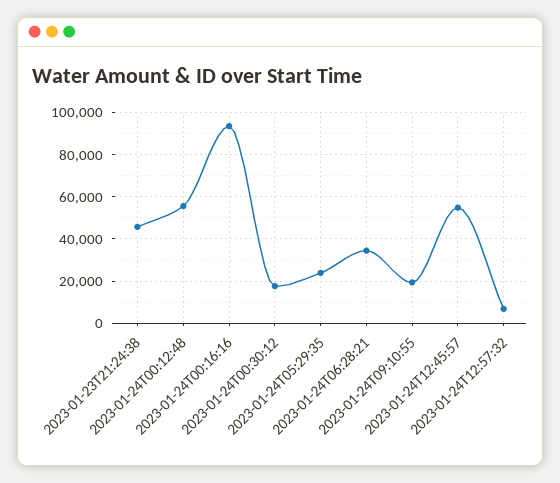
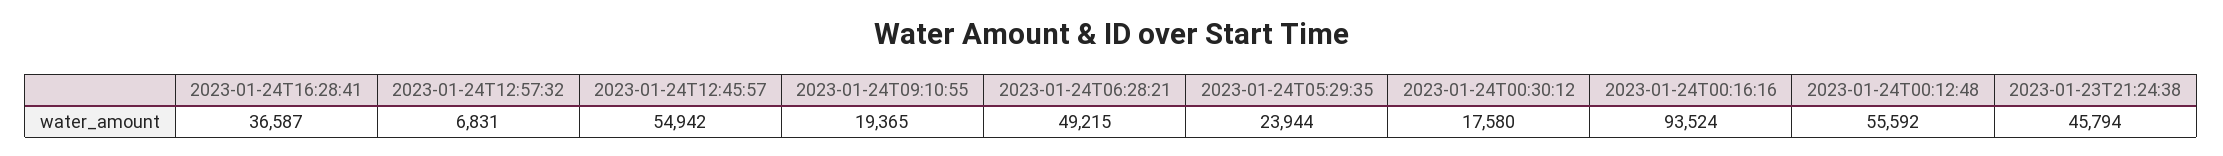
2023-01-24T06:28:21: 35000 -> 49215
2023-01-24T16:28:41: none -> 36587

